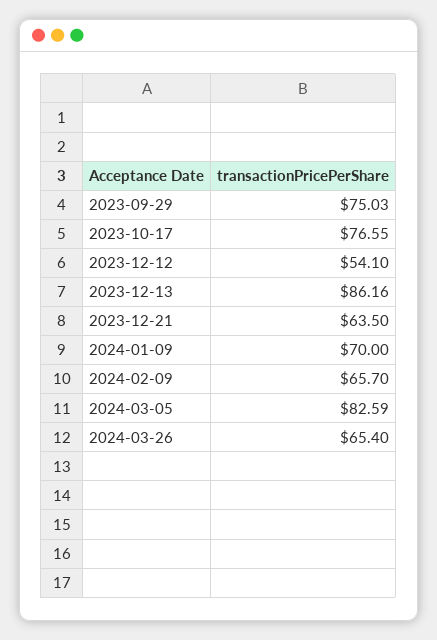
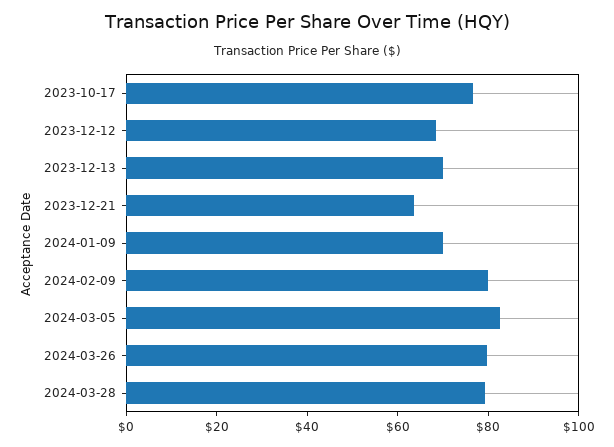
2023-09-29: 75.03 -> none
2023-12-12: 54.1 -> 70
2023-12-13: 86.16 -> 70
2024-02-09: 65.7 -> 80
2024-03-26: 65.4 -> 80
2024-03-28: none -> 80

